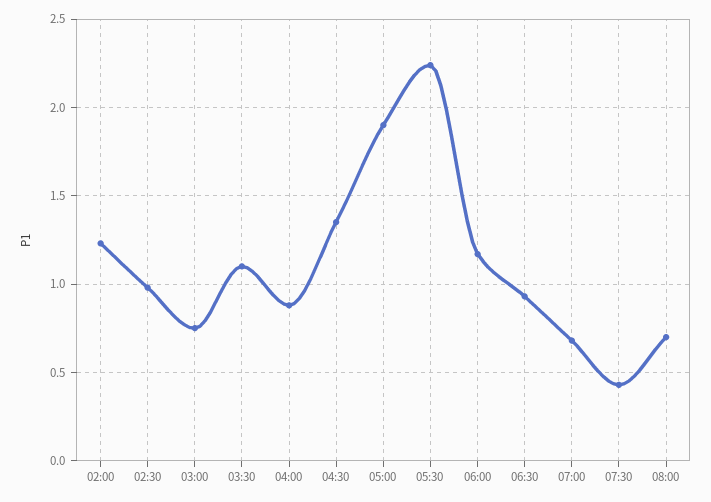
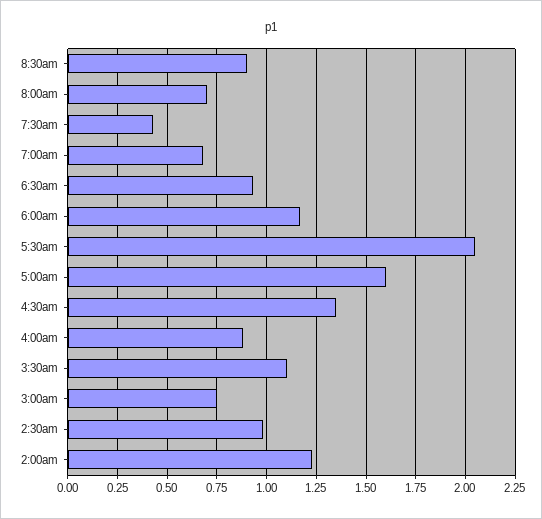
05:00: 1.9 -> 1.6
05:30: 2.25 -> 2.05
8:30am: none -> 0.9

